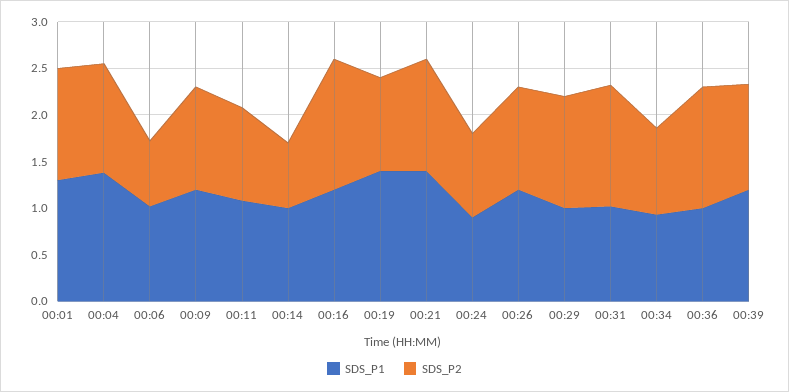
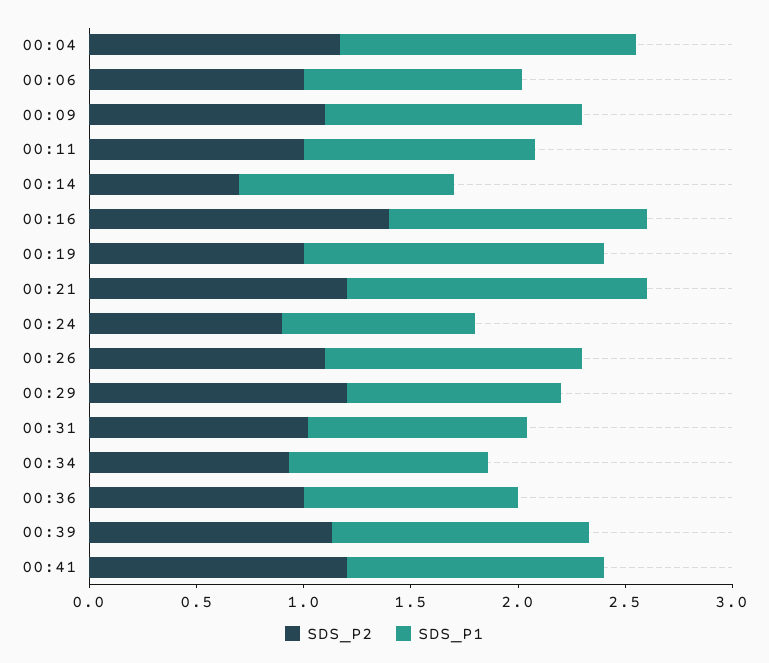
SDS_P1, 00:01: 1.3 -> none
SDS_P2, 00:01: 1.2 -> none
SDS_P2, 00:06: 0.7 -> 1
SDS_P2, 00:31: 1.3 -> 1
SDS_P2, 00:36: 1.3 -> 1
SDS_P2, 00:41: none -> 1.2
SDS_P1, 00:41: none -> 1.2

